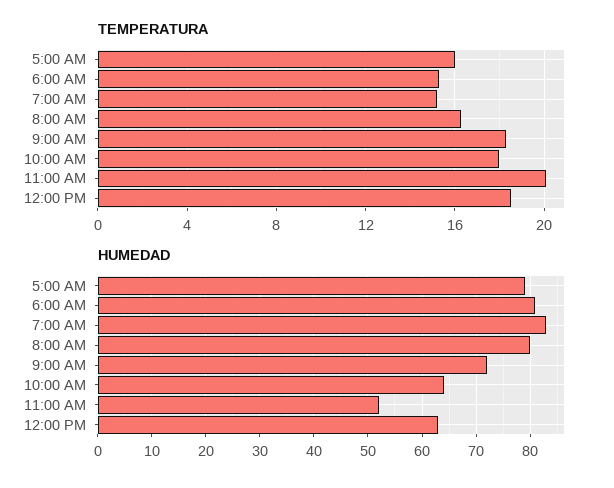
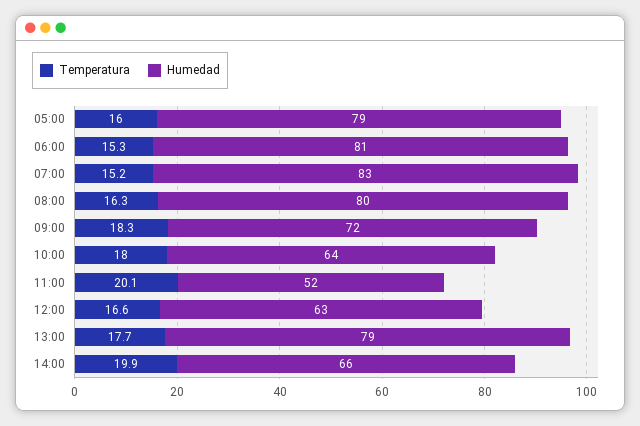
TEMPERATURA, 12:00 PM: 18.5 -> 16.6
TEMPERATURA, 13:00: none -> 17.7
HUMEDAD, 13:00: none -> 79
TEMPERATURA, 14:00: none -> 19.9
HUMEDAD, 14:00: none -> 66

